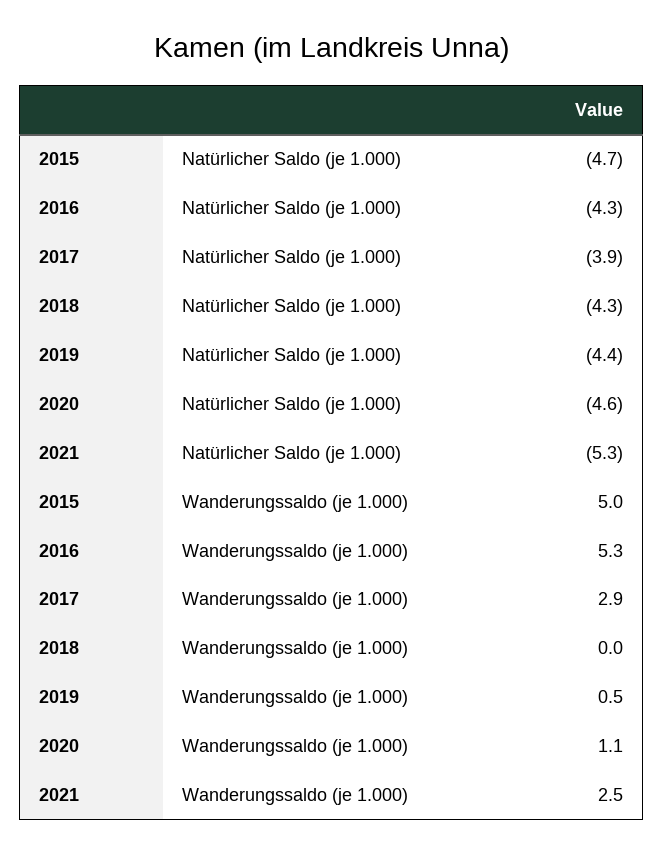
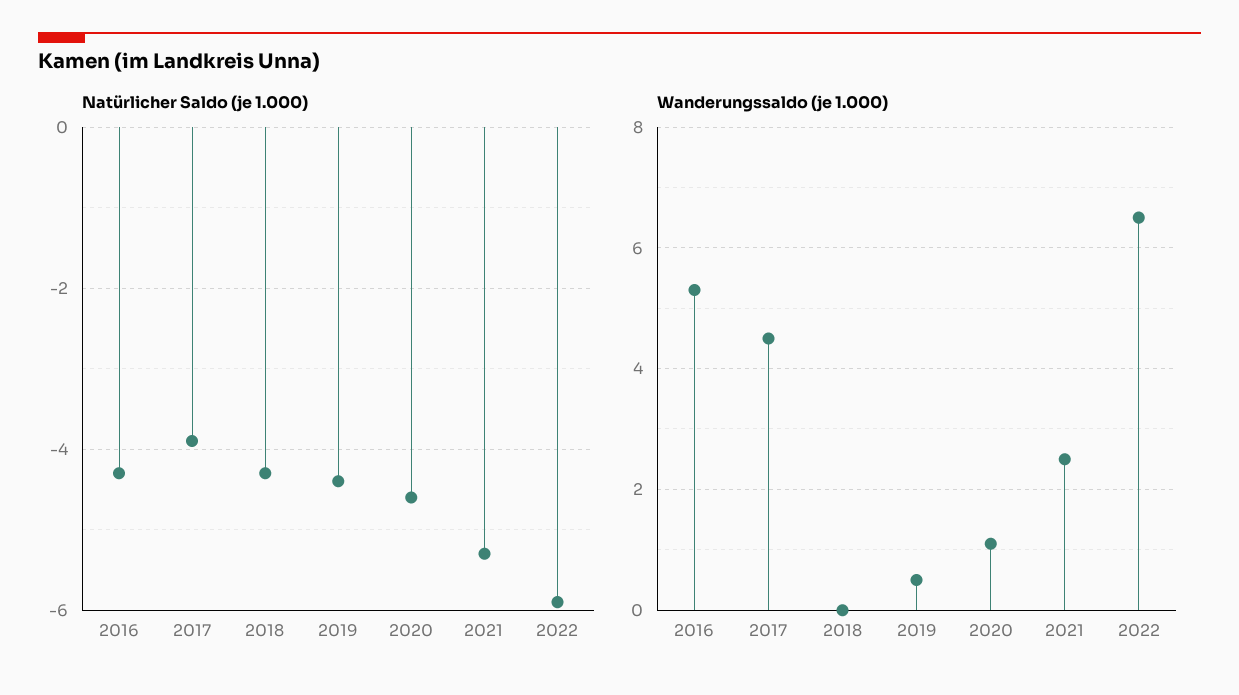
Natürlicher Saldo (je 1.000), 2015: -4.7 -> none
Wanderungssaldo (je 1.000), 2015: 5 -> none
Wanderungssaldo (je 1.000), 2017: 2.9 -> 4.5
Natürlicher Saldo (je 1.000), 2022: none -> -6
Wanderungssaldo (je 1.000), 2022: none -> 6.5

